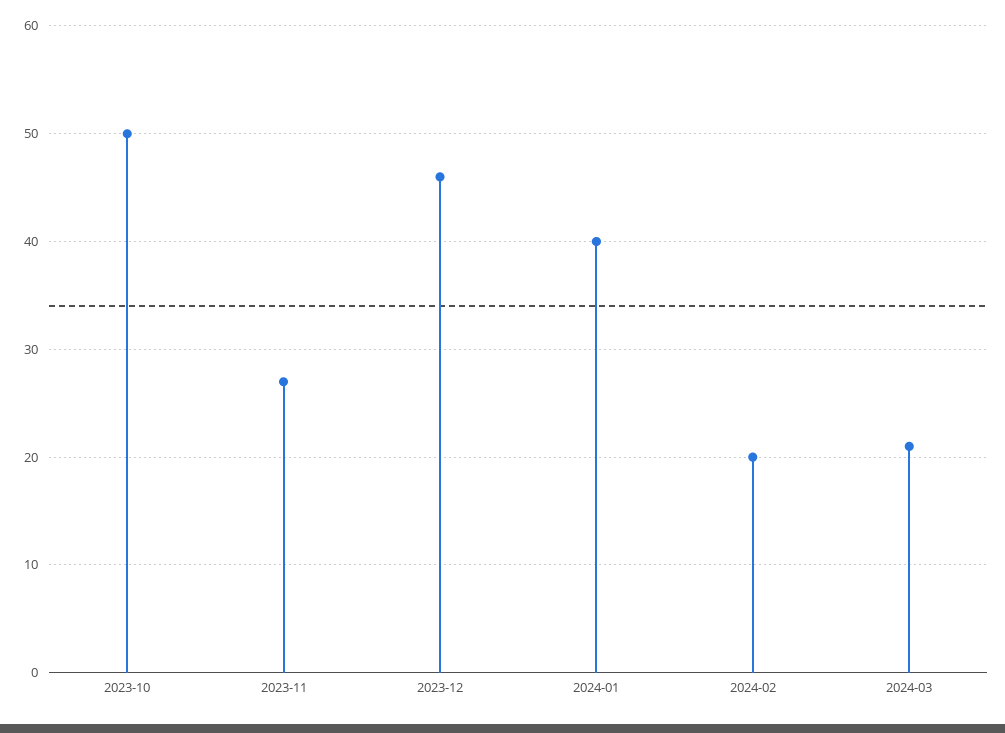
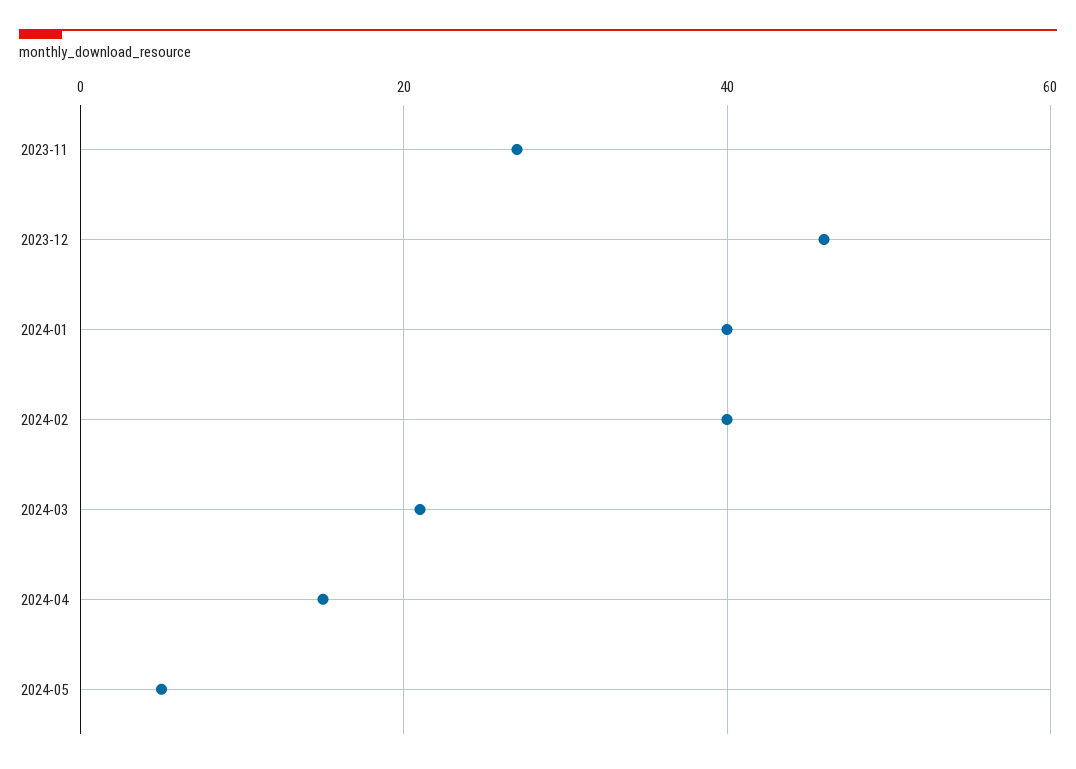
2023-10: 50 -> none
2024-02: 20 -> 40
2024-04: none -> 15
2024-05: none -> 5

